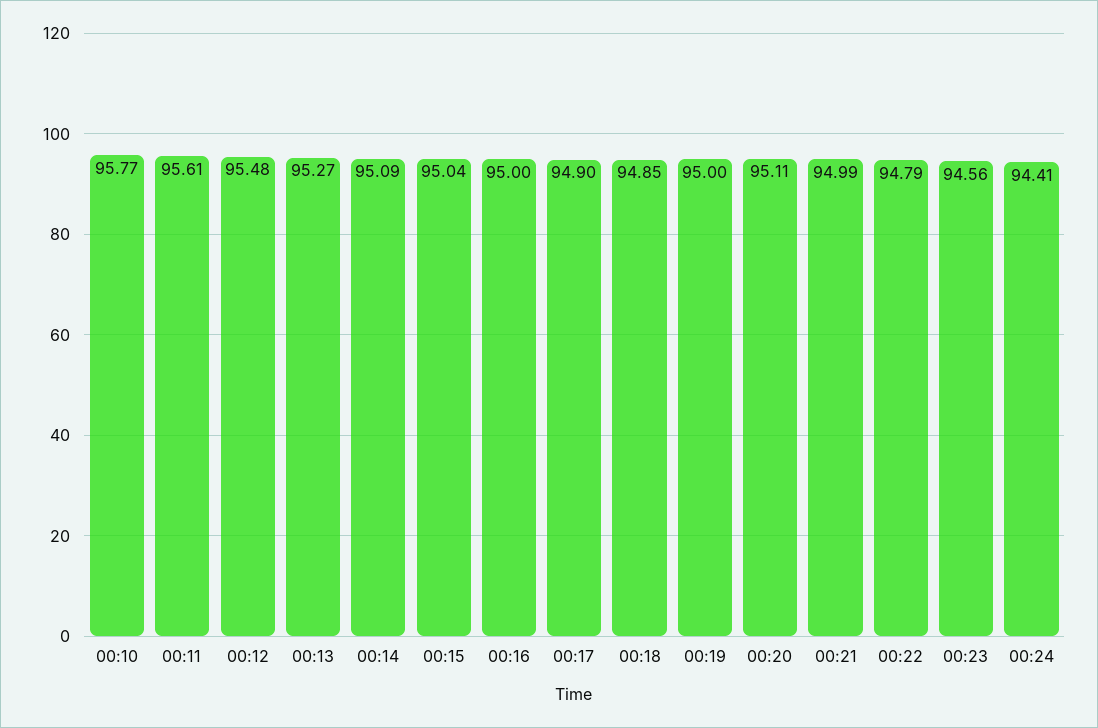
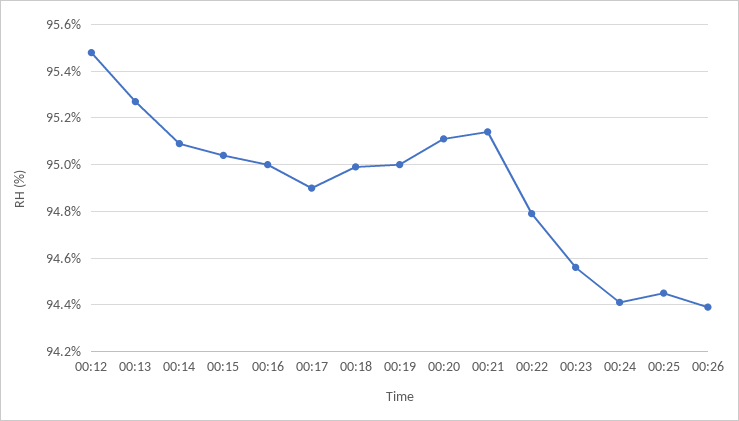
00:10: 95.77 -> none
00:11: 95.61 -> none
00:18: 94.85 -> 95
00:21: 94.99 -> 95.15
00:25: none -> 94.45
00:26: none -> 94.4

